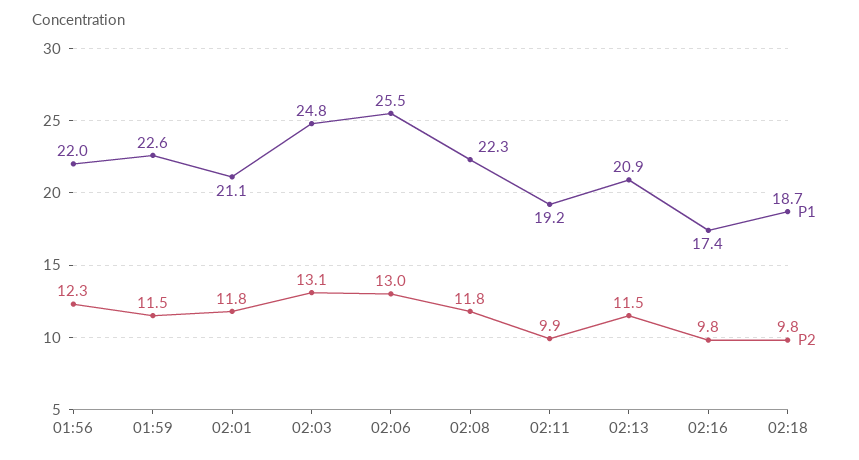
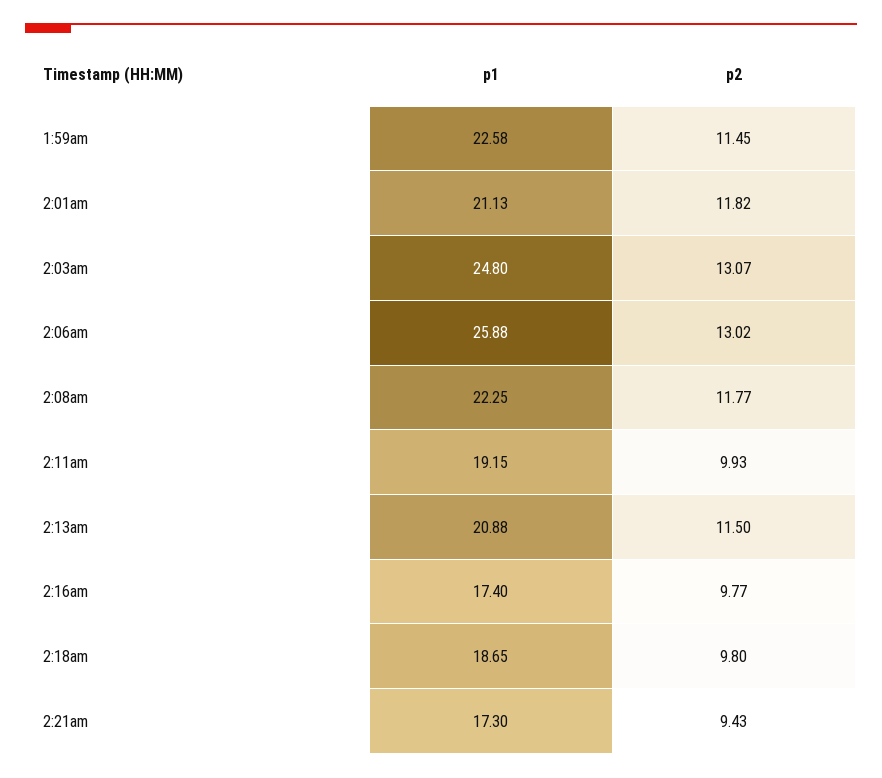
P1, 01:56: 22 -> none
P2, 01:56: 12.3 -> none
P1, 02:06: 25.5 -> 25.88
P1, 2:21am: none -> 17.3
P2, 2:21am: none -> 9.43

